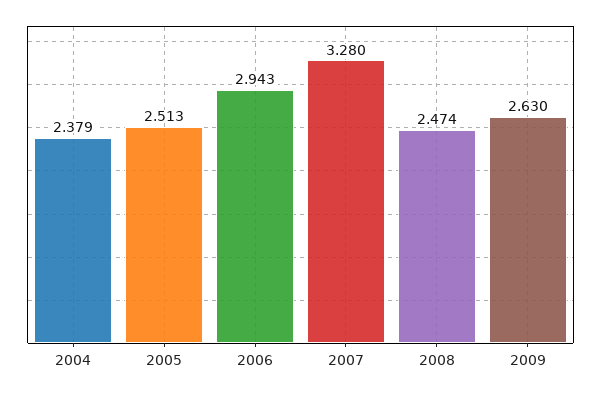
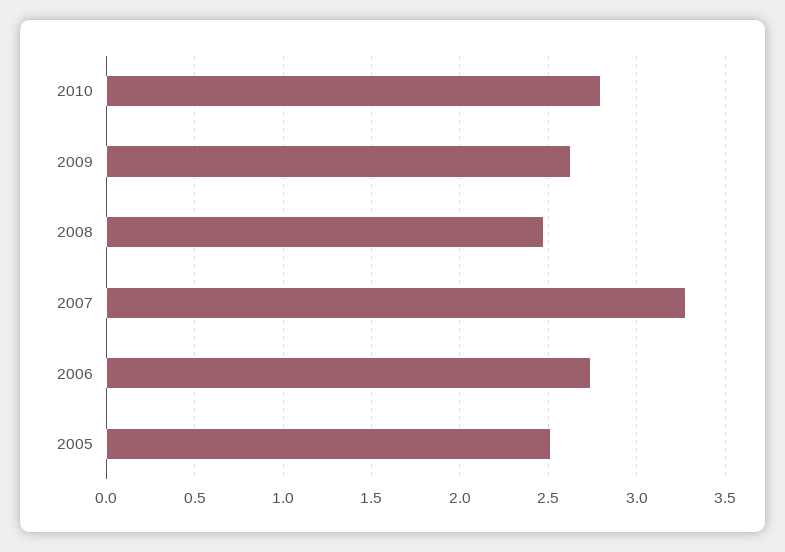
2004: 2.379 -> none
2006: 2.943 -> 2.75
2010: none -> 2.8

